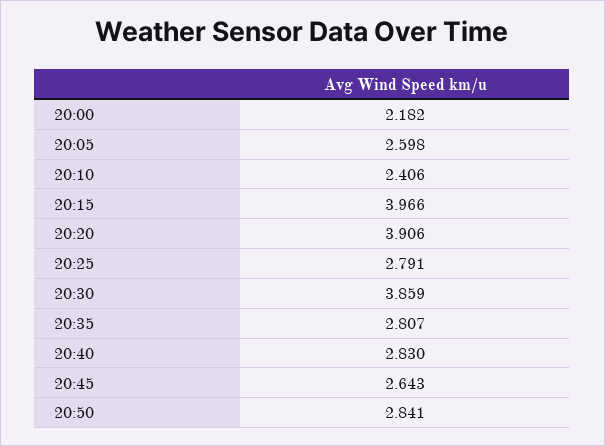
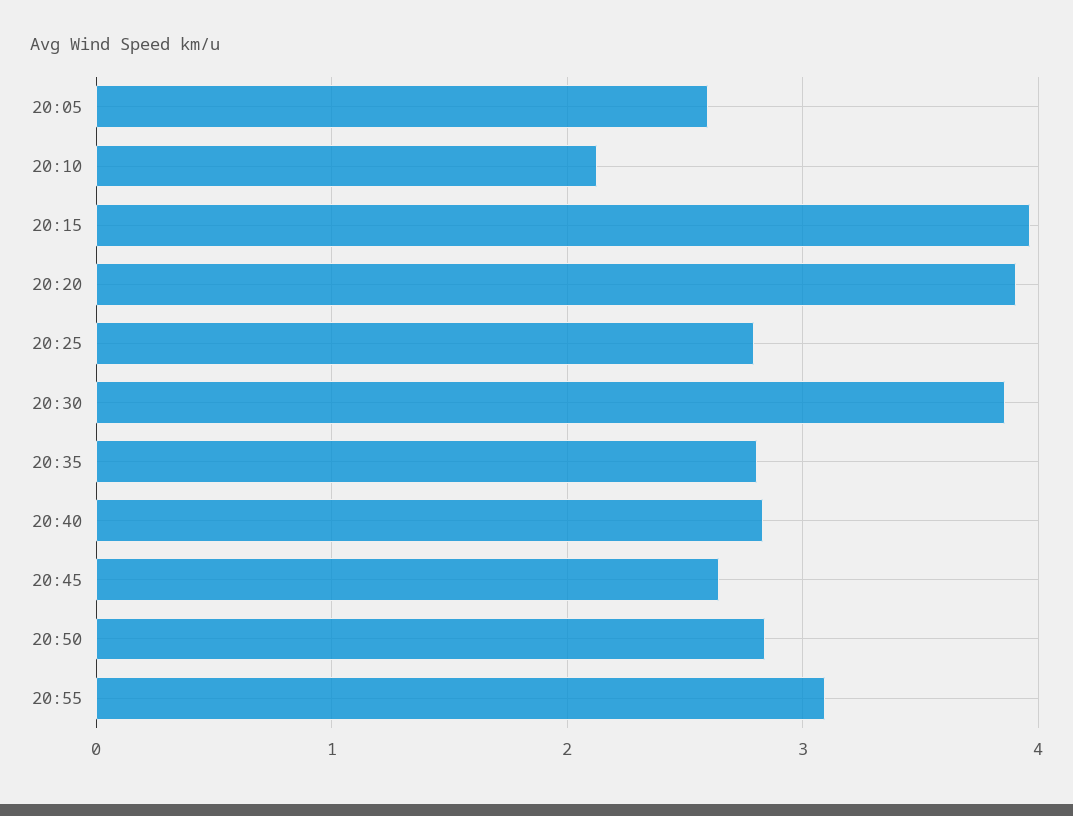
20:00: 2.182 -> none
20:10: 2.406 -> 2.1
20:55: none -> 3.1

